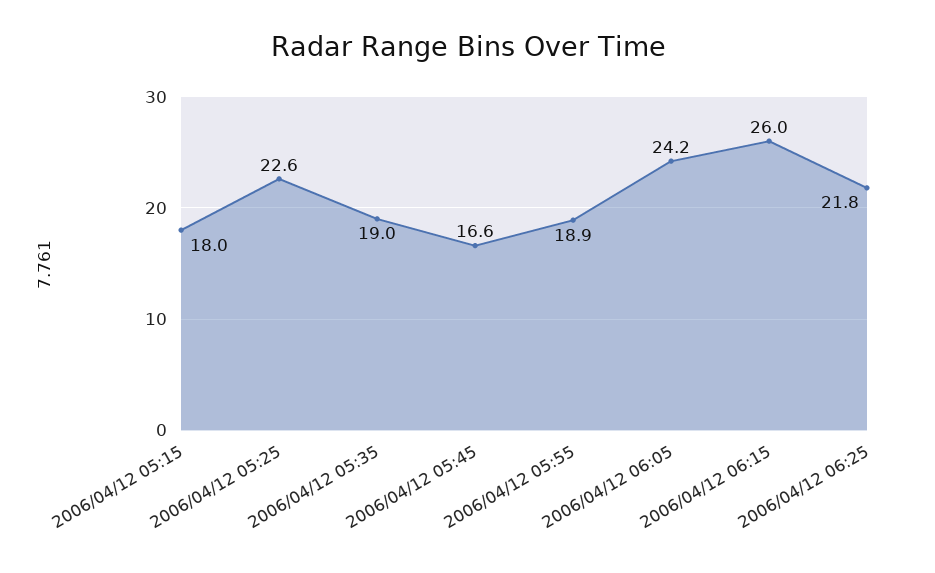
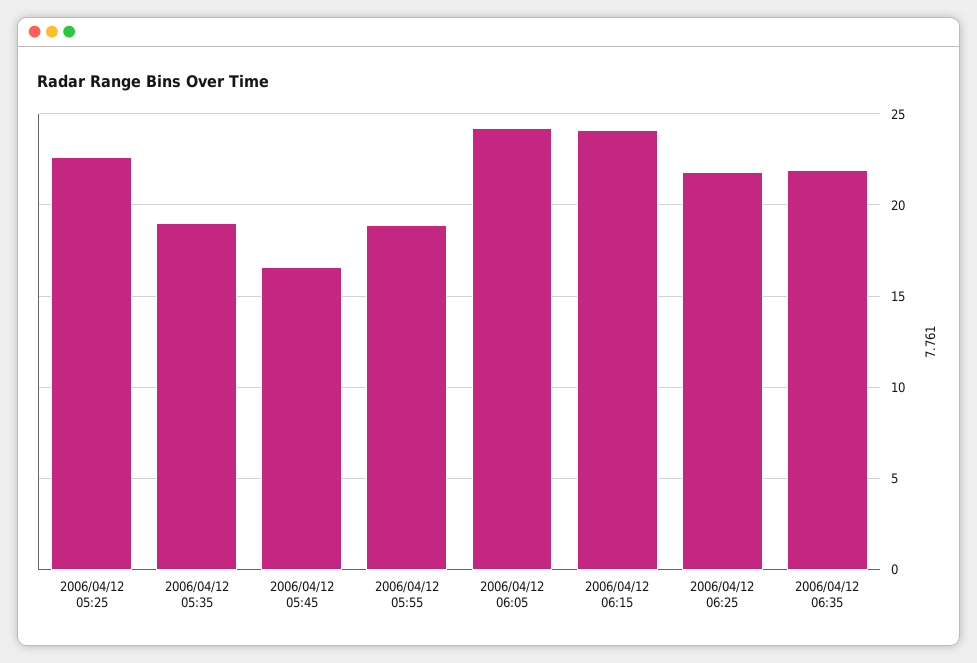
2006/04/12 05:15: 18 -> none
2006/04/12 06:15: 26 -> 24
2006/04/12 06:35: none -> 22

